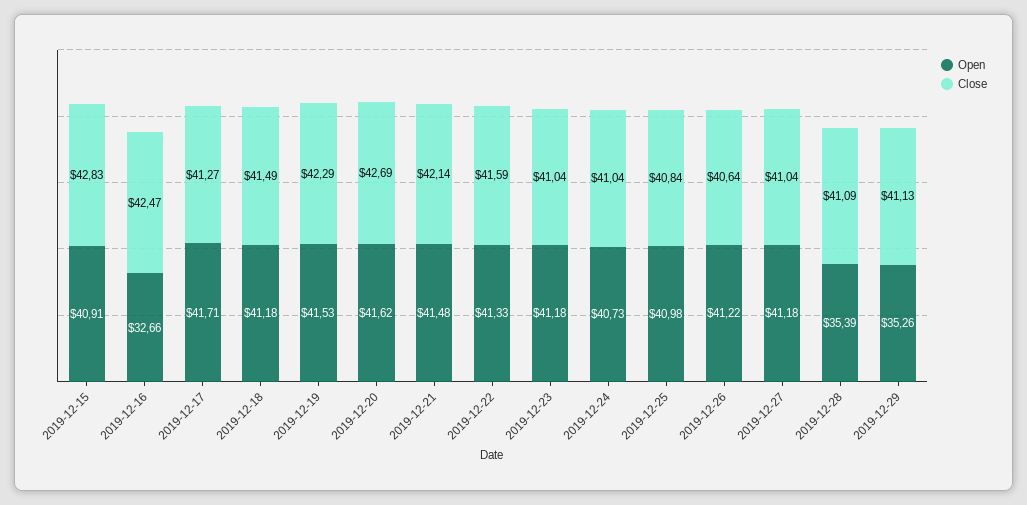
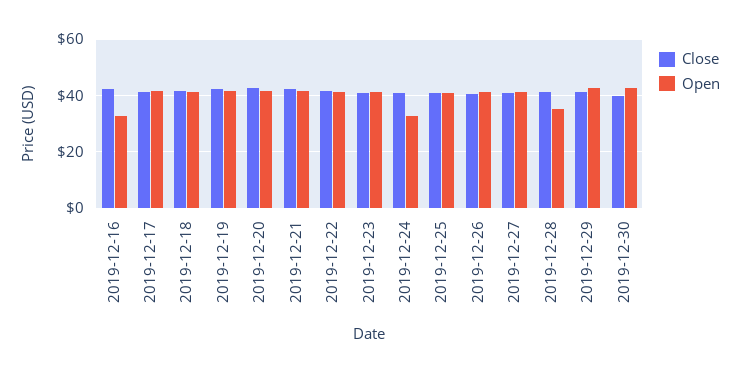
Open, 2019-12-15: 40.91 -> none
Close, 2019-12-15: 42.83 -> none
Open, 2019-12-24: 40.73 -> 32.5
Open, 2019-12-29: 35.26 -> 42.5
Close, 2019-12-30: none -> 40
Open, 2019-12-30: none -> 42.5

